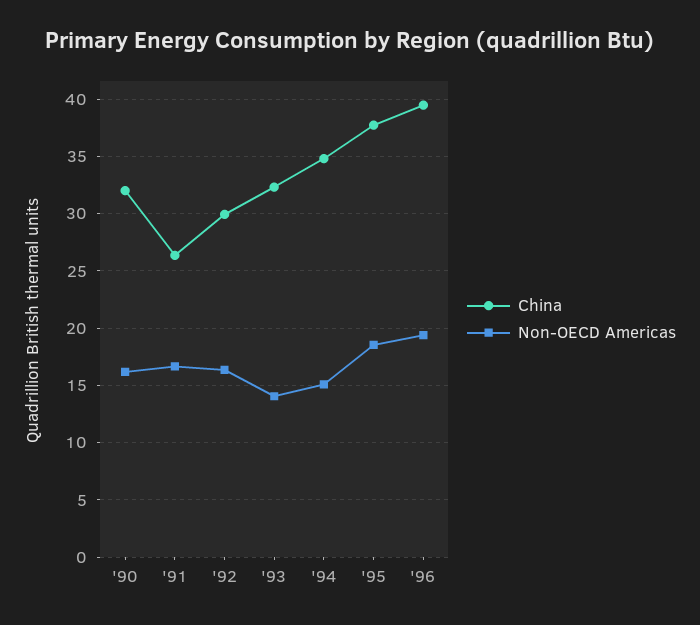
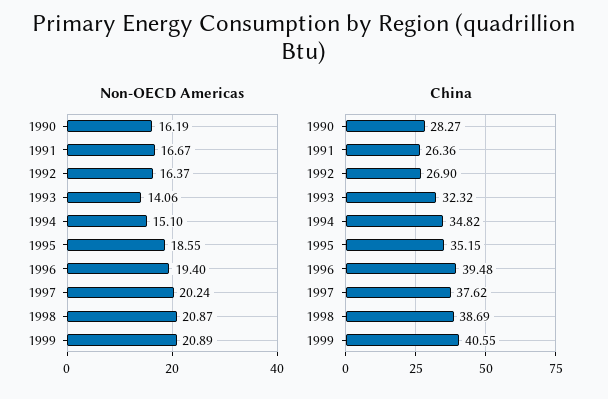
China, '90: 32 -> 28.27
China, '92: 30 -> 26.9
China, '95: 38 -> 35.15
Non-OECD Americas, 1997: none -> 20.24
Non-OECD Americas, 1998: none -> 20.87
Non-OECD Americas, 1999: none -> 20.89
China, 1997: none -> 37.62
China, 1998: none -> 38.69
China, 1999: none -> 40.55

